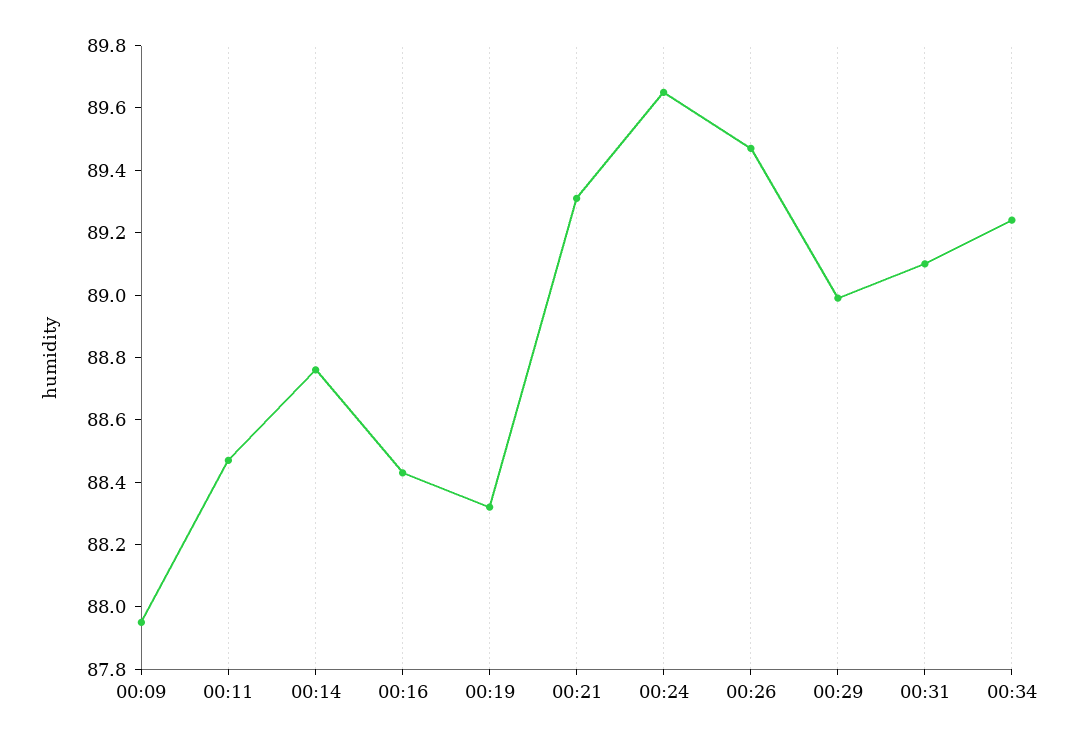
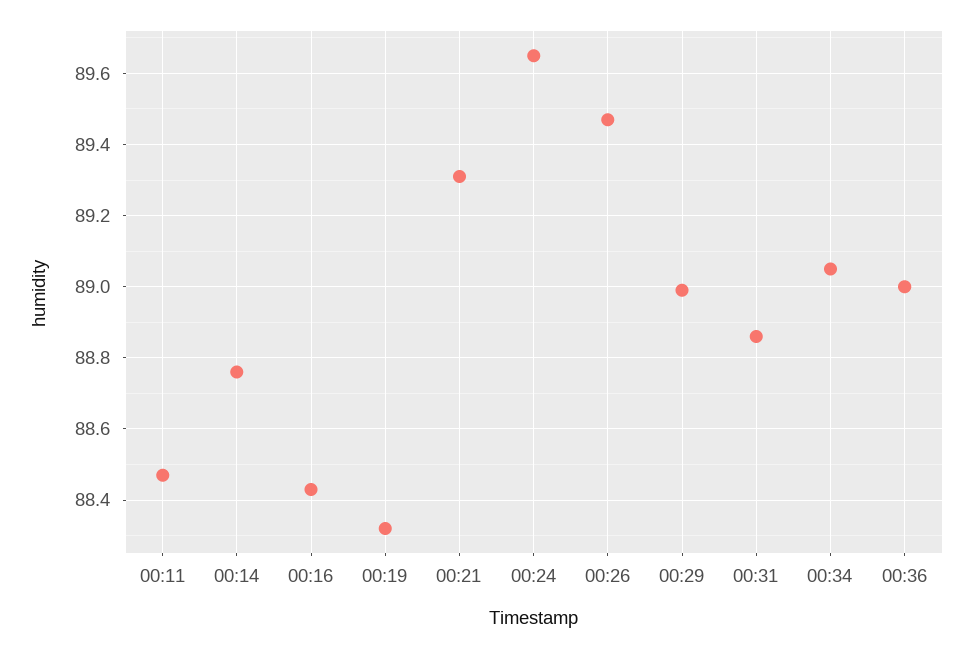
00:09: 87.95 -> none
00:31: 89.1 -> 88.85
00:34: 89.25 -> 89.05
00:36: none -> 89

